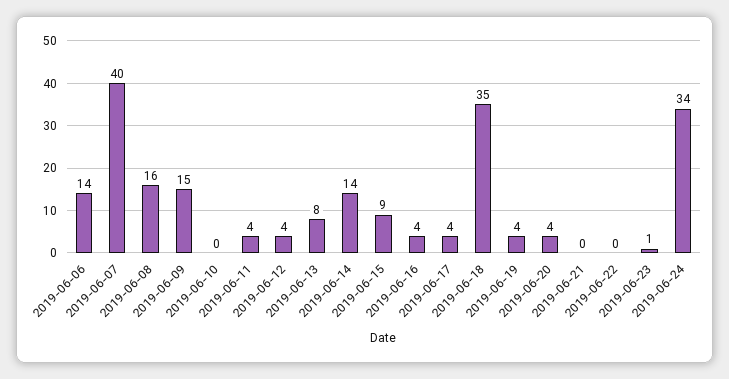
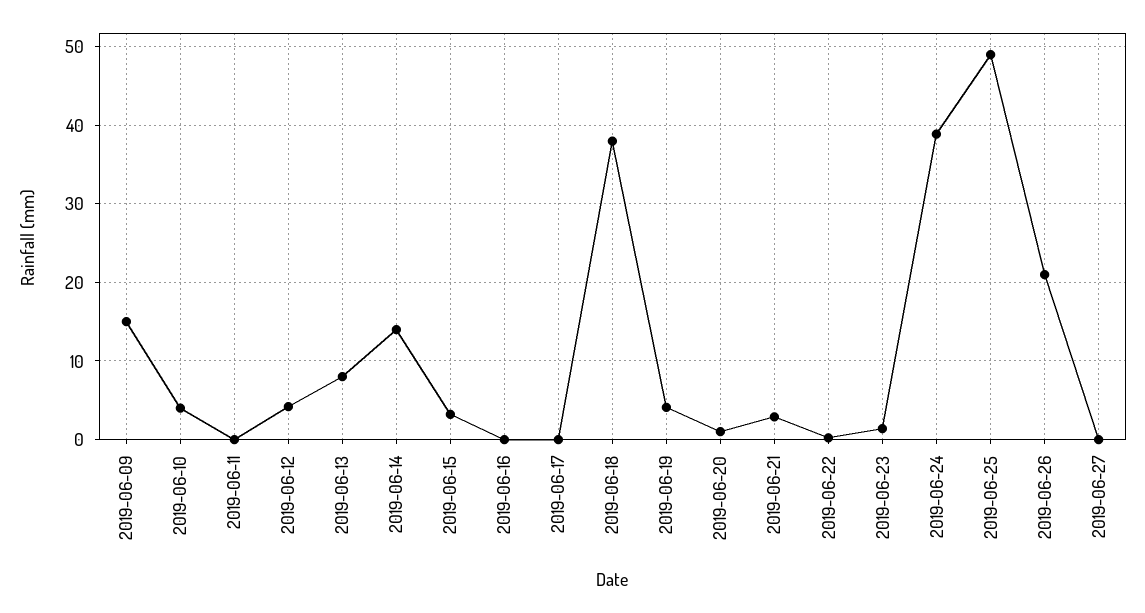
2019-06-06: 14 -> none
2019-06-07: 40 -> none
2019-06-08: 16 -> none
2019-06-10: 0 -> 4
2019-06-11: 4 -> 0
2019-06-15: 9 -> 3
2019-06-16: 4 -> 0
2019-06-17: 4 -> 0
2019-06-18: 35 -> 38
2019-06-20: 4 -> 1
2019-06-21: 0 -> 3
2019-06-24: 34 -> 39
2019-06-25: none -> 49
2019-06-26: none -> 21
2019-06-27: none -> 0

